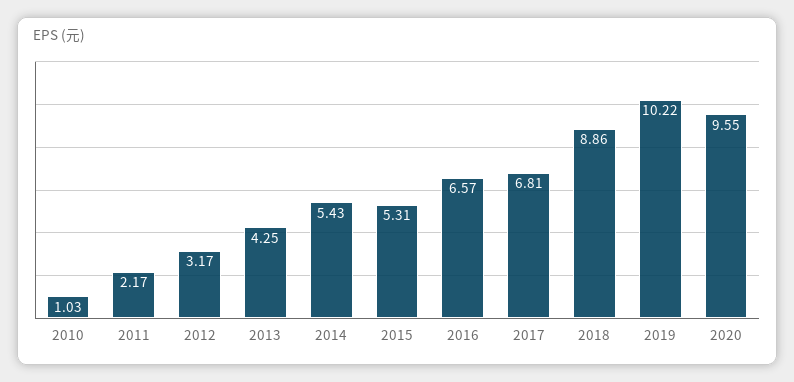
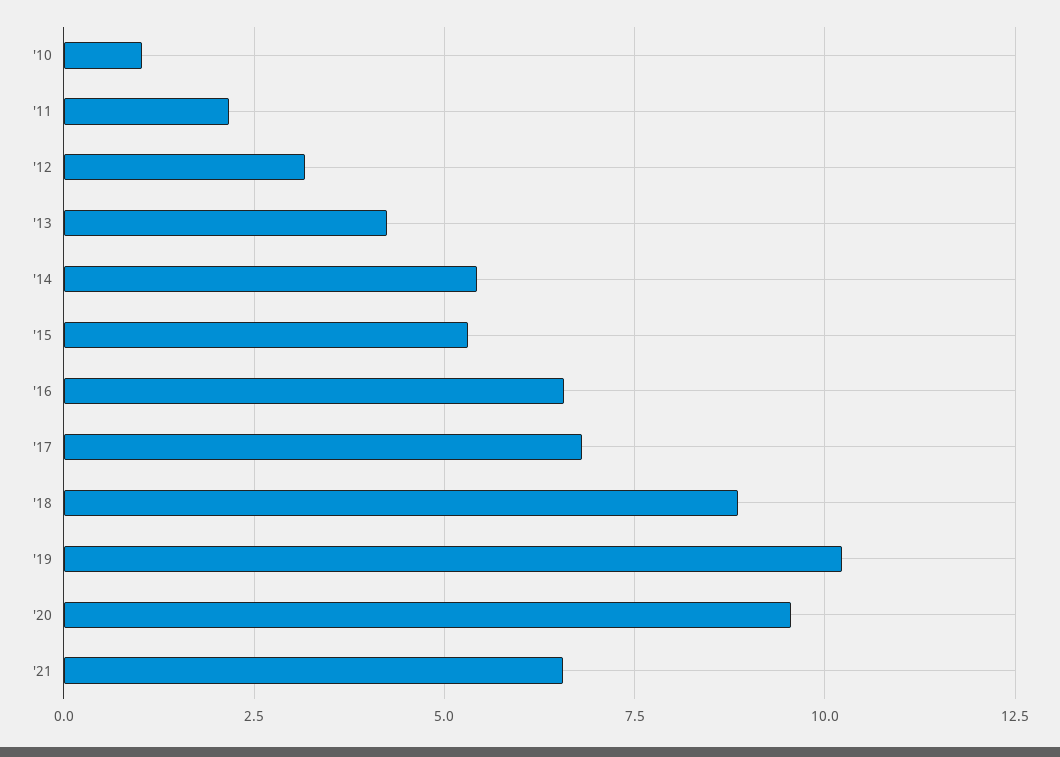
'21: none -> 6.5

